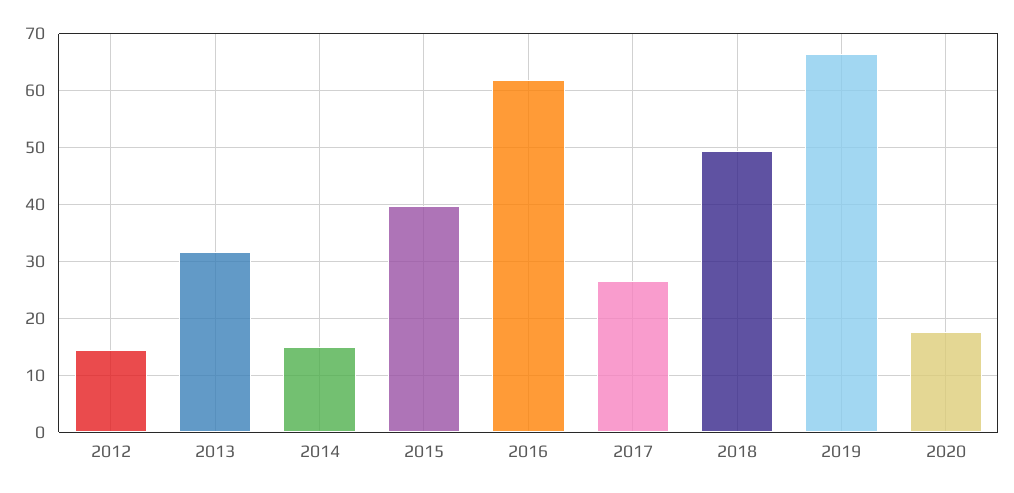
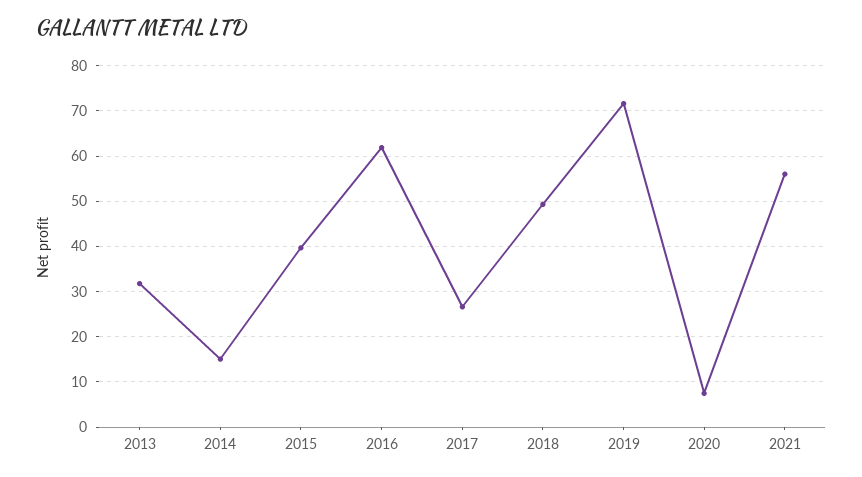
2012: 14 -> none
2019: 66 -> 72
2020: 18 -> 8
2021: none -> 56

